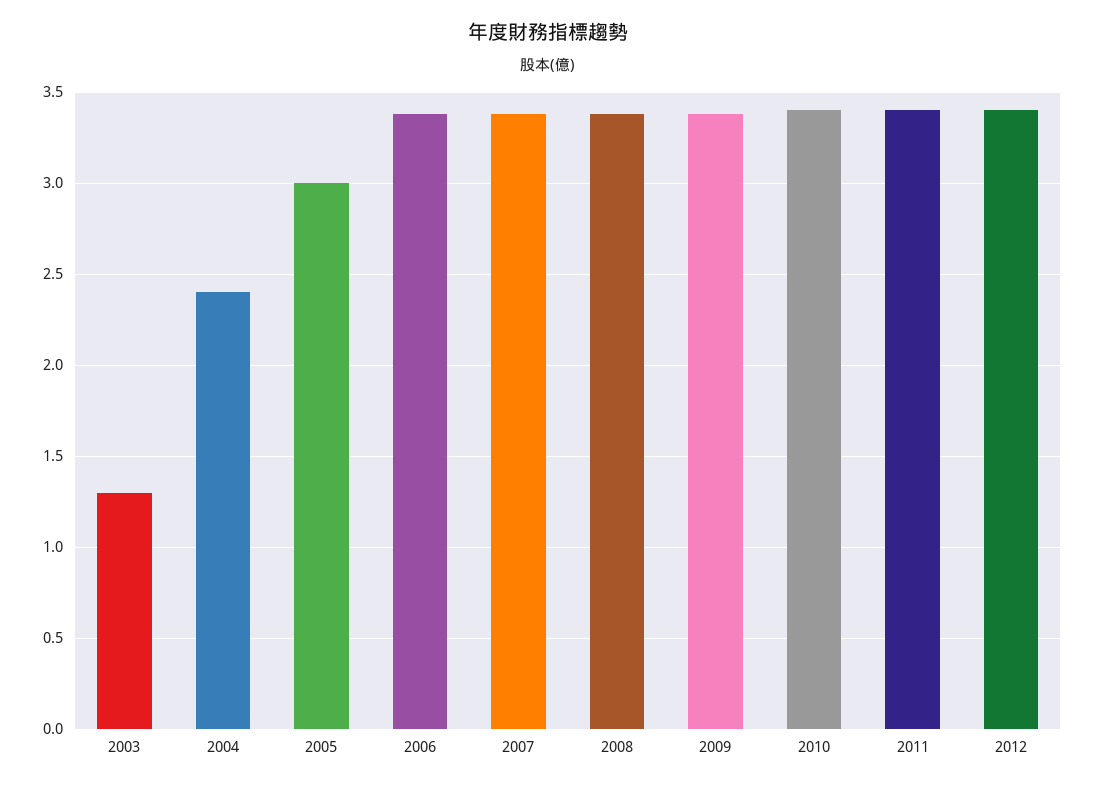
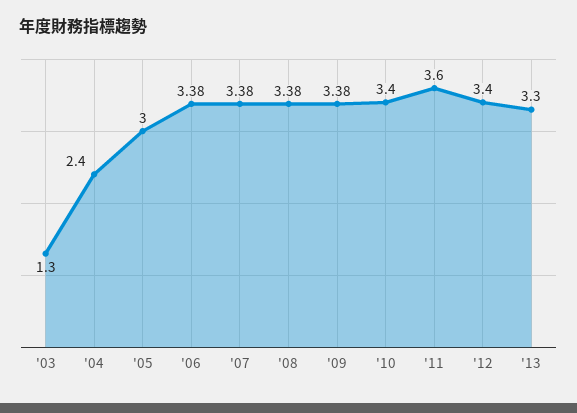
2011: 3.4 -> 3.6
'13: none -> 3.3

